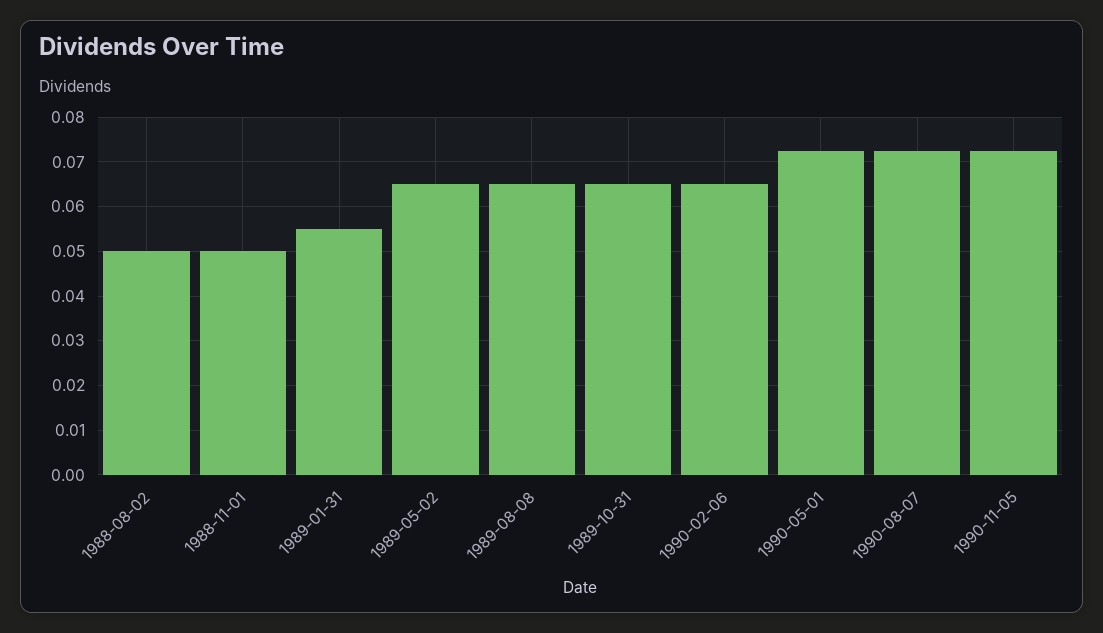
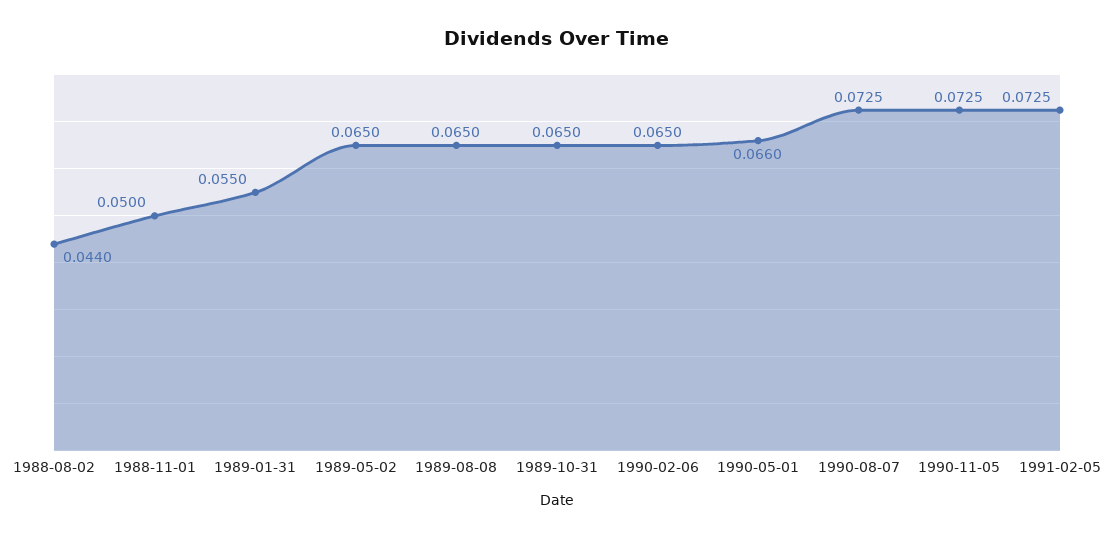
1988-08-02: 0.05 -> 0.044
1990-05-01: 0.072 -> 0.066
1991-02-05: none -> 0.0725

